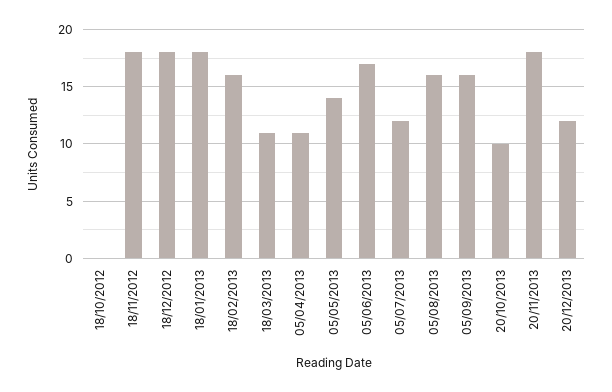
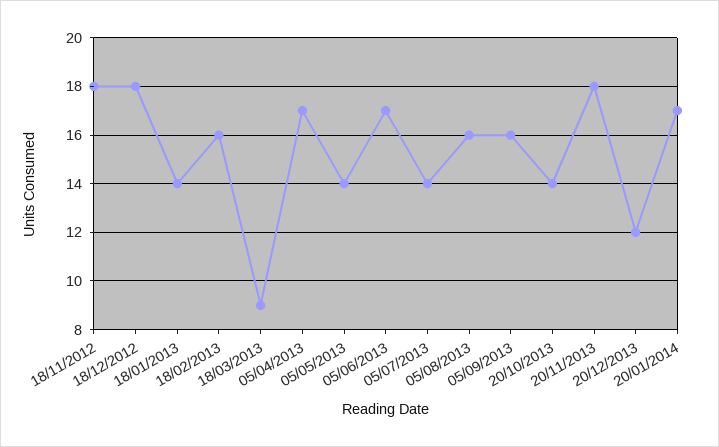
18/10/2012: 0 -> none
18/01/2013: 18 -> 14
18/03/2013: 11 -> 9
05/04/2013: 11 -> 17
05/07/2013: 12 -> 14
20/10/2013: 10 -> 14
20/01/2014: none -> 17

